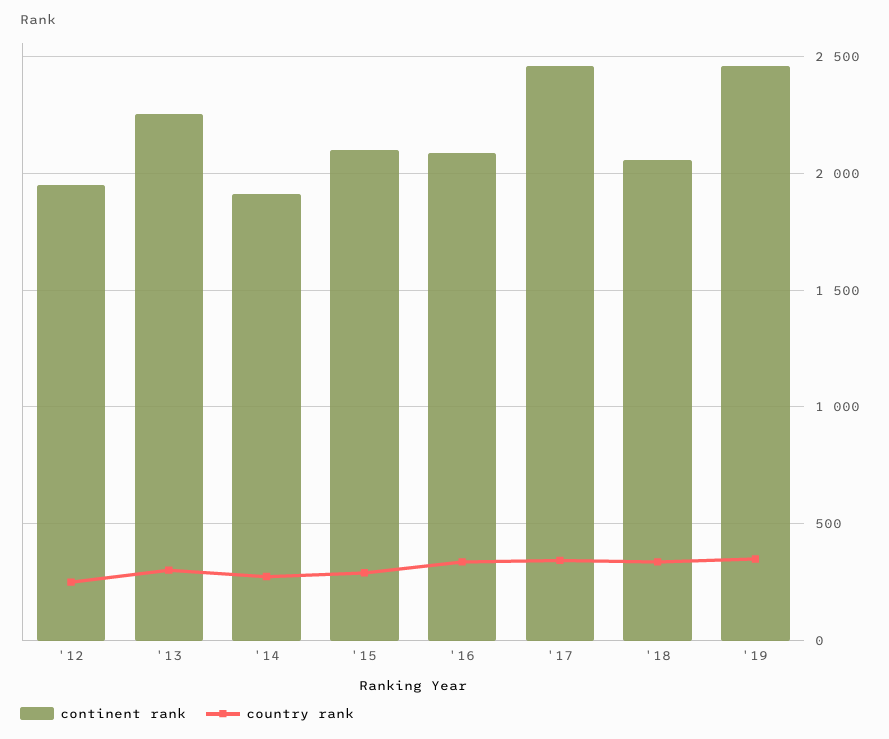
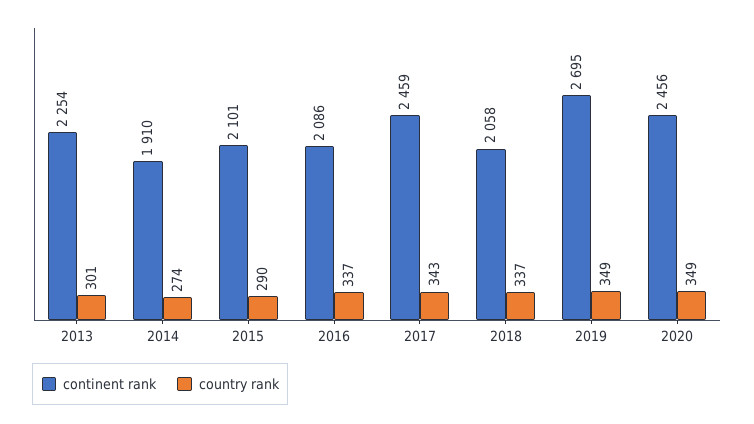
continent rank, '12: 1950 -> none
country rank, '12: 250 -> none
continent rank, '19: 2450 -> 2695
continent rank, 2020: none -> 2456
country rank, 2020: none -> 349

